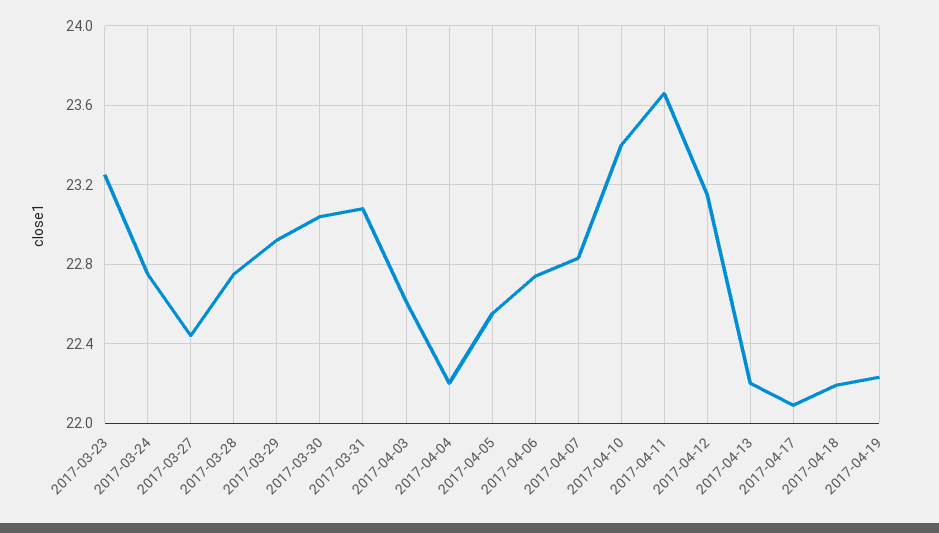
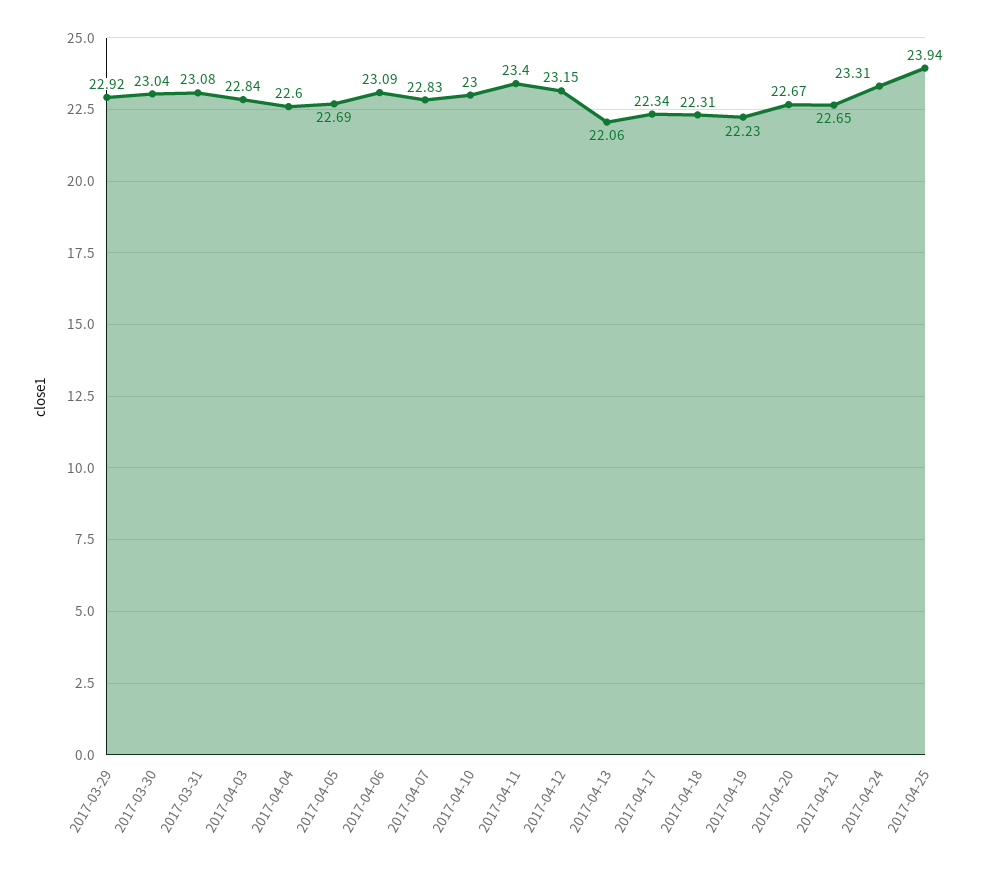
2017-03-23: 23.25 -> none
2017-03-24: 22.75 -> none
2017-03-27: 22.45 -> none
2017-03-28: 22.75 -> none
2017-04-03: 22.6 -> 22.84
2017-04-04: 22.2 -> 22.6
2017-04-05: 22.55 -> 22.69
2017-04-06: 22.75 -> 23.09
2017-04-10: 23.4 -> 23
2017-04-11: 23.65 -> 23.4
2017-04-13: 22.2 -> 22.06
2017-04-17: 22.1 -> 22.34
2017-04-18: 22.2 -> 22.31
2017-04-20: none -> 22.67
2017-04-21: none -> 22.65
2017-04-24: none -> 23.31
2017-04-25: none -> 23.94

